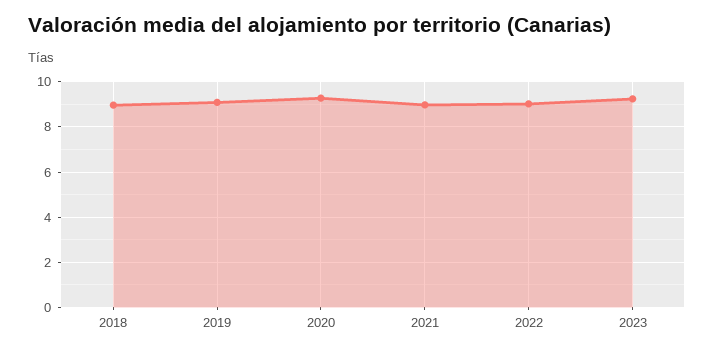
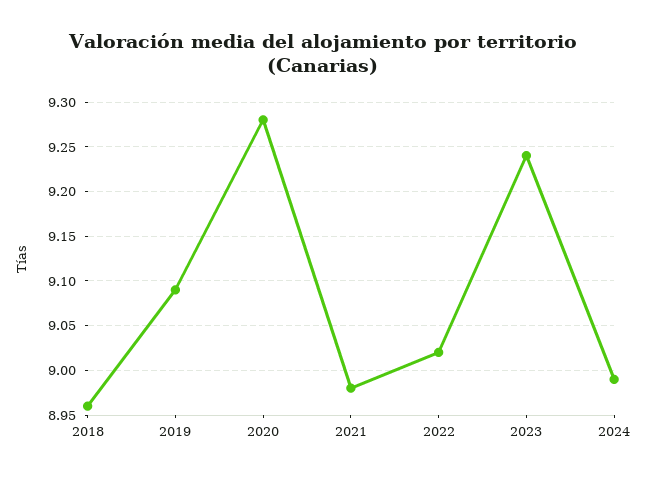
2024: none -> 8.99

